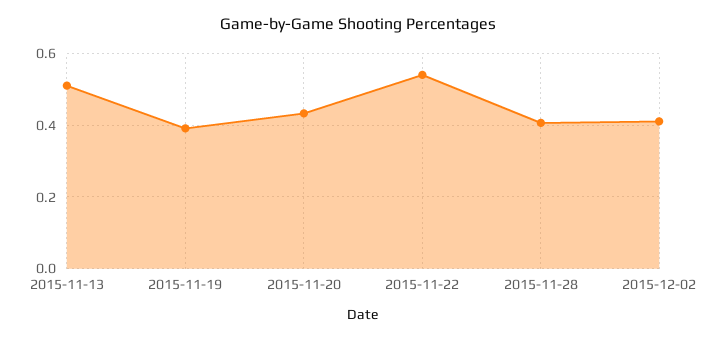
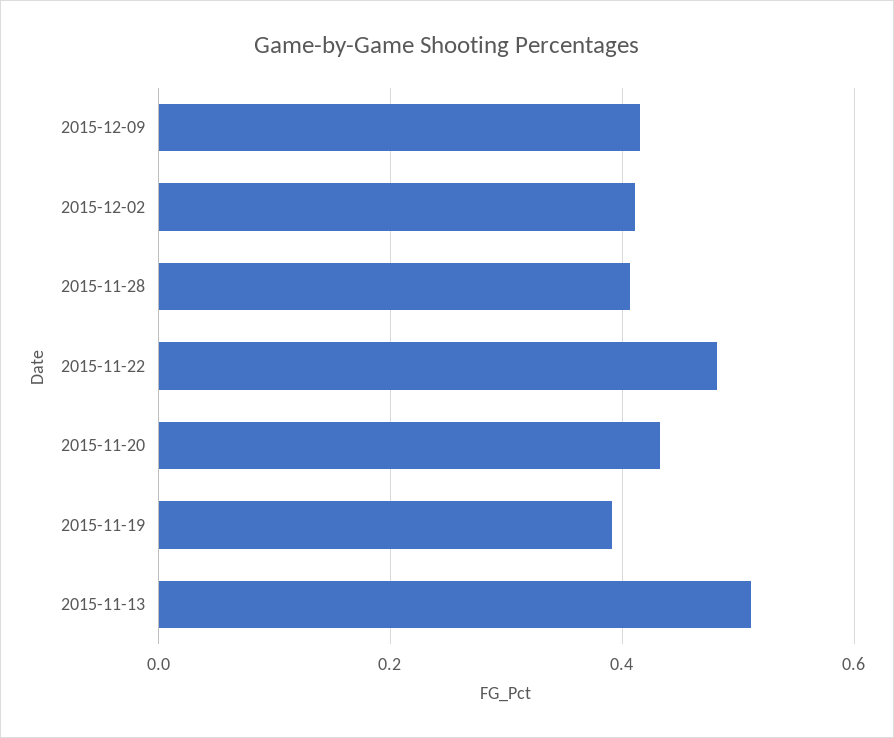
2015-11-22: 0.54 -> 0.48
2015-12-09: none -> 0.42

